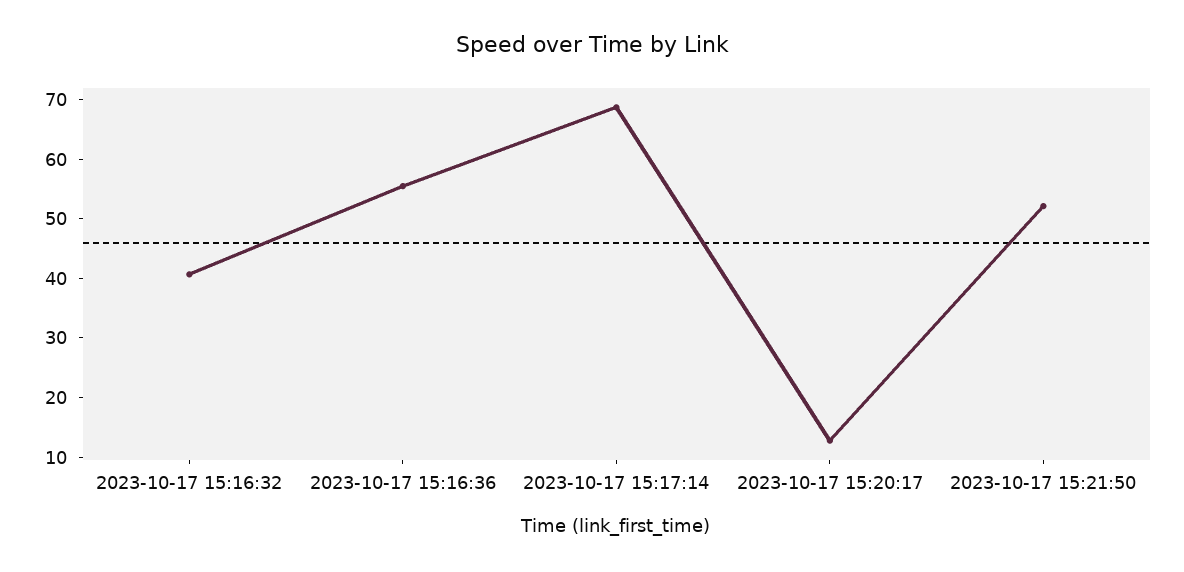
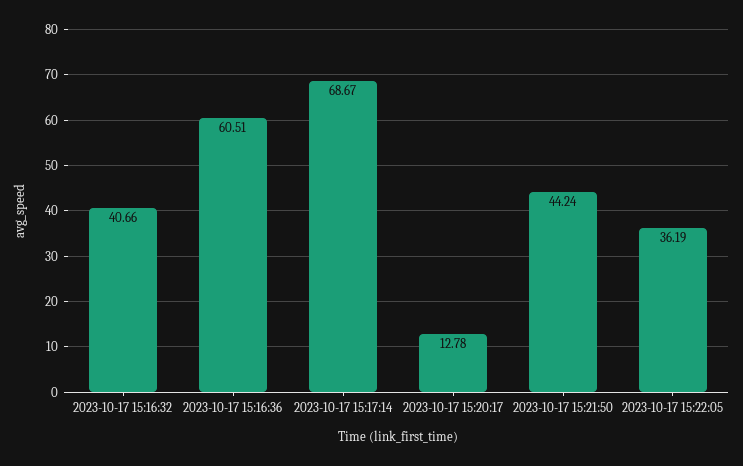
2023-10-17 15:16:36: 56 -> 60.51
2023-10-17 15:21:50: 52 -> 44.24
2023-10-17 15:22:05: none -> 36.19

